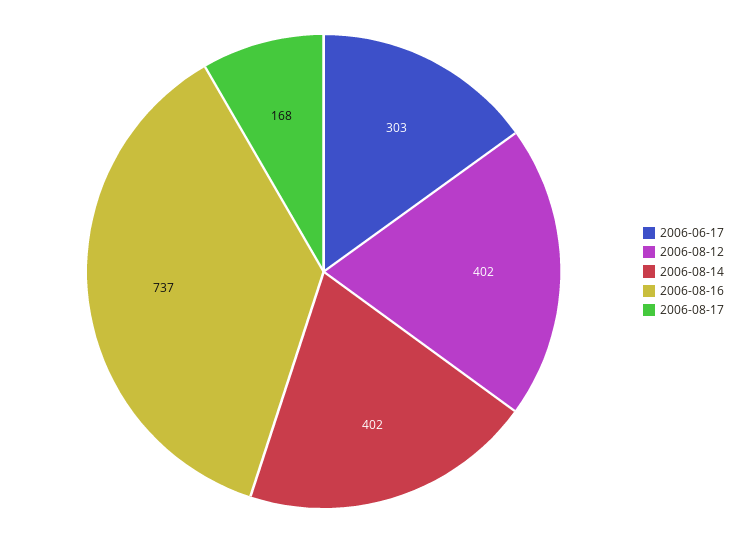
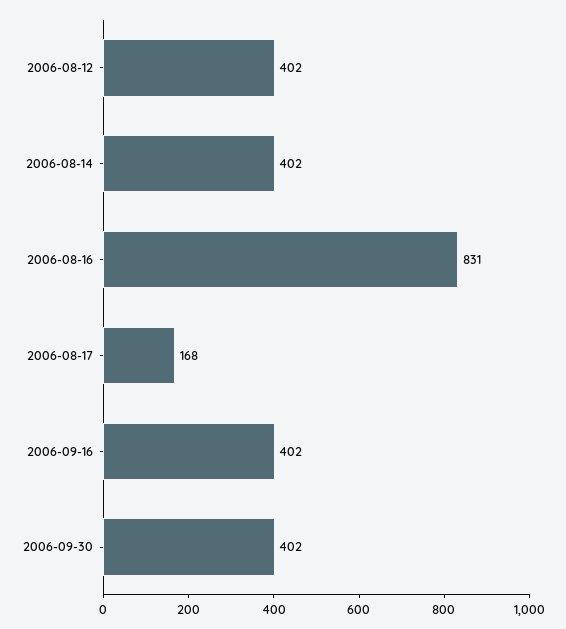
2006-06-17: 303 -> none
2006-08-16: 737 -> 831
2006-09-16: none -> 402
2006-09-30: none -> 402

